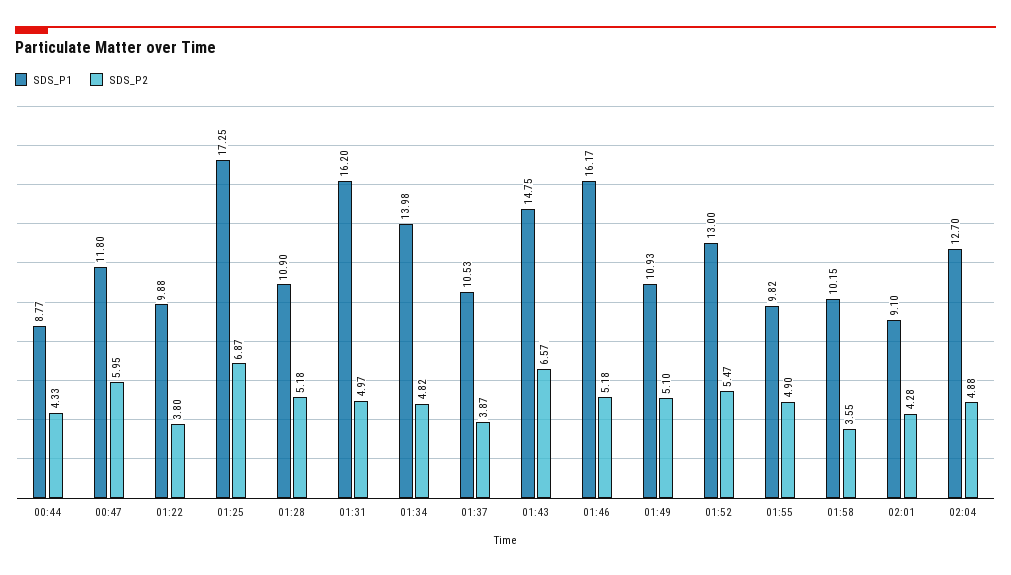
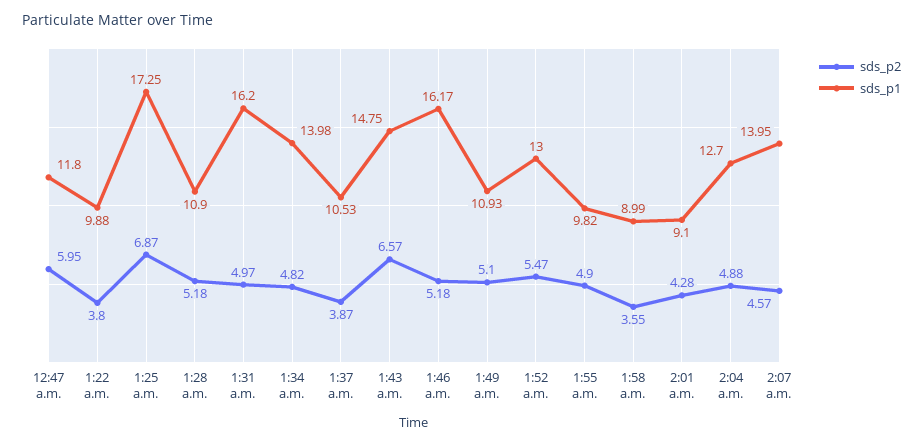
SDS_P1, 00:44: 8.77 -> none
SDS_P2, 00:44: 4.33 -> none
SDS_P1, 01:58: 10.15 -> 8.99
SDS_P2, 2:07 a.m.: none -> 4.57
SDS_P1, 2:07 a.m.: none -> 13.95

